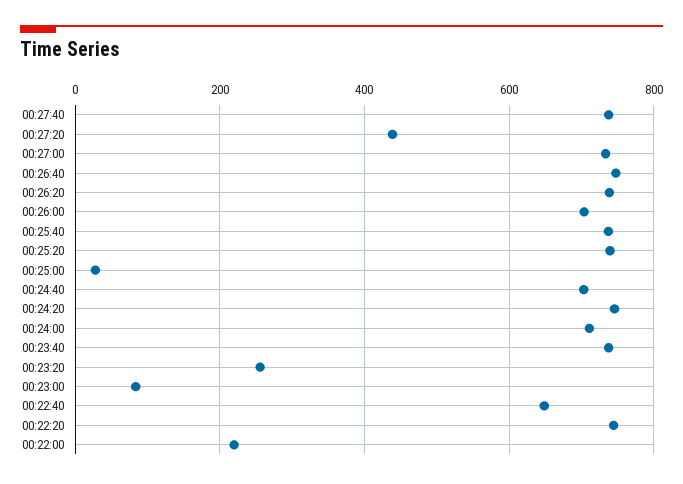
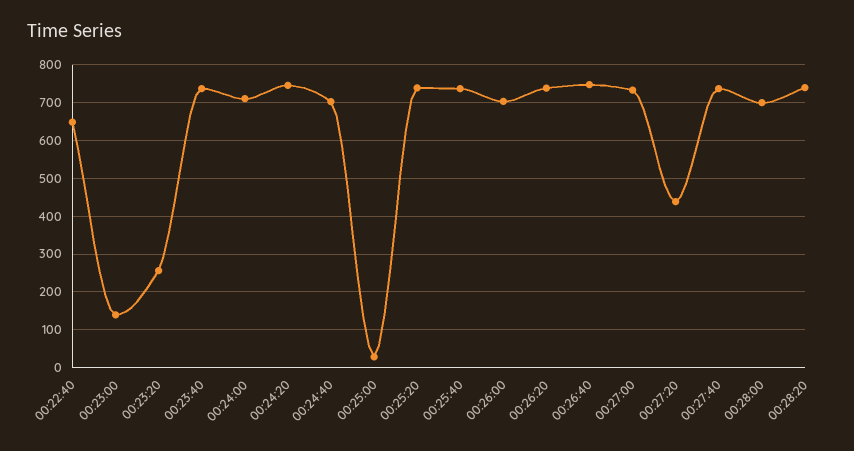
00:23:00: 80 -> 140
00:22:20: 740 -> none
00:22:00: 220 -> none
00:28:00: none -> 700
00:28:20: none -> 740

